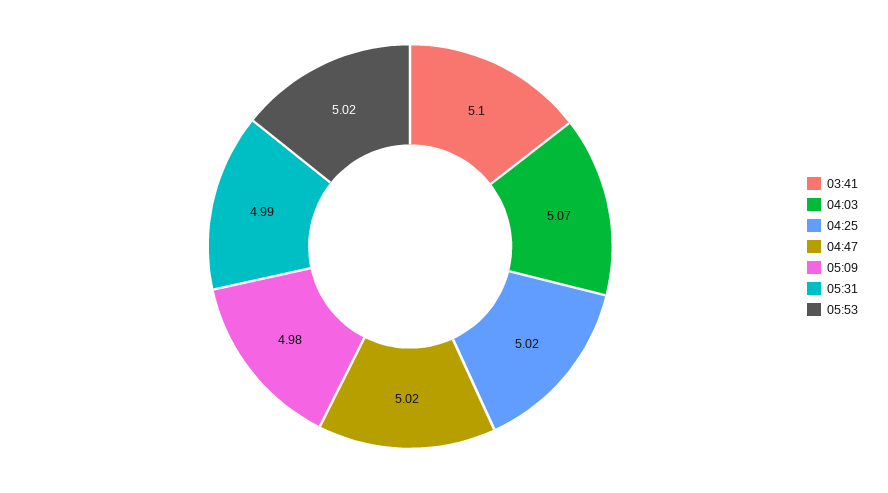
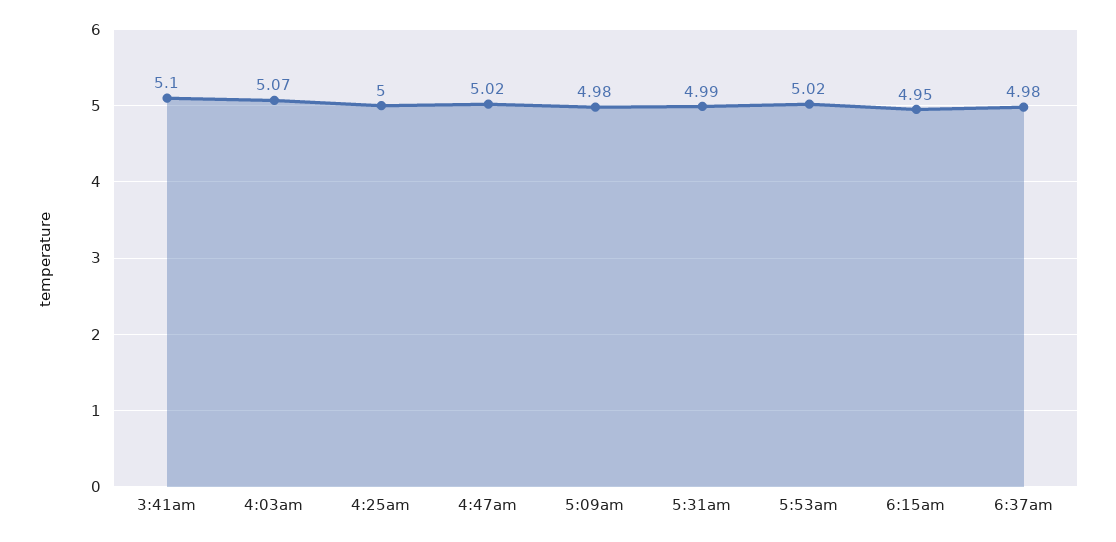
04:25: 5.02 -> 5
6:15am: none -> 4.95
6:37am: none -> 4.98

